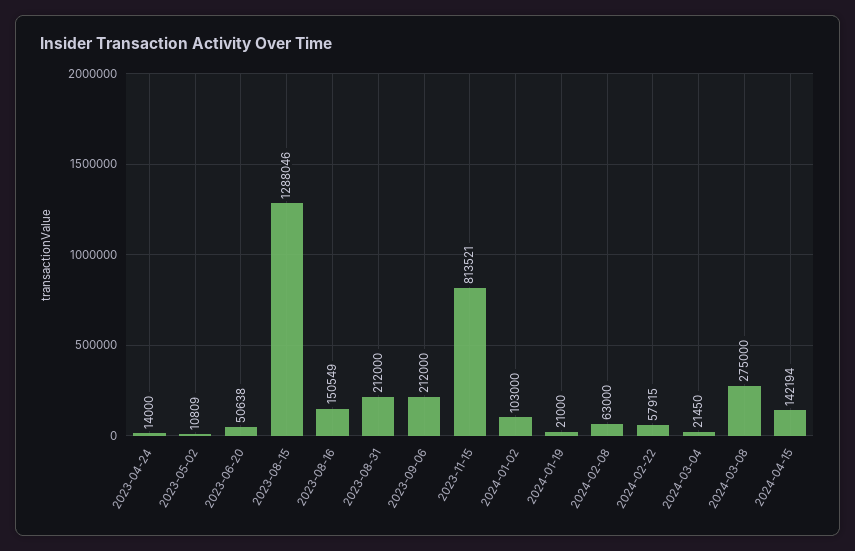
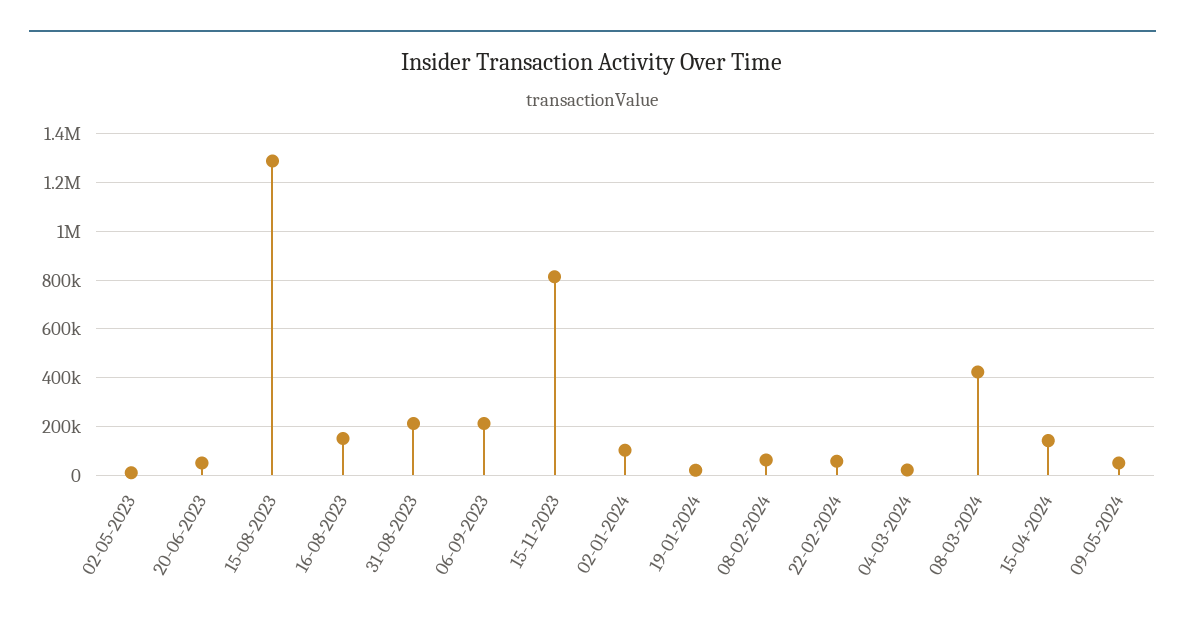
2023-04-24: 14000 -> none
2024-03-08: 275000 -> 425000
09-05-2024: none -> 50000

